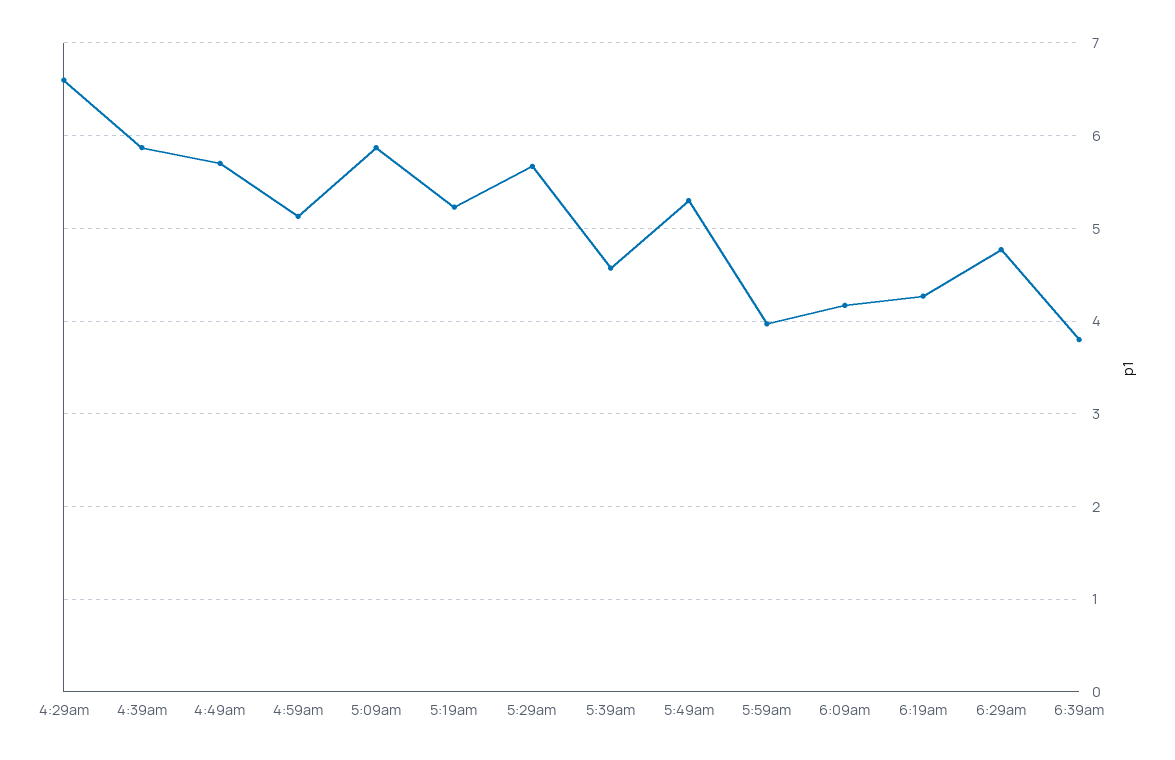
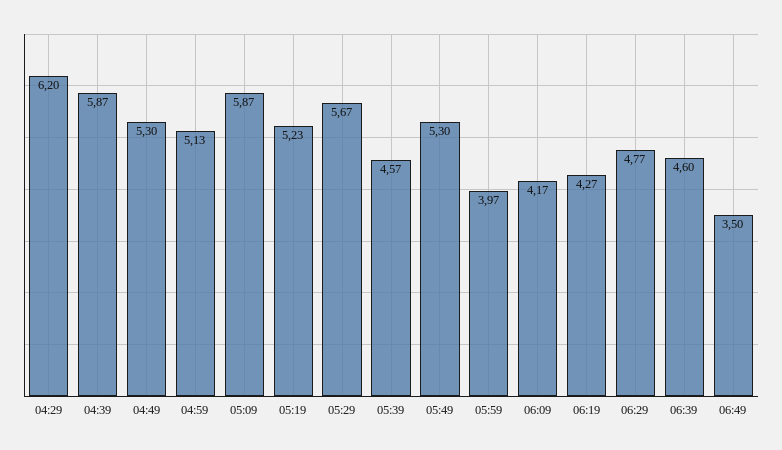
4:29am: 6.6 -> 6.2
4:49am: 5.7 -> 5.3
6:39am: 3.8 -> 4.6
06:49: none -> 3.5

